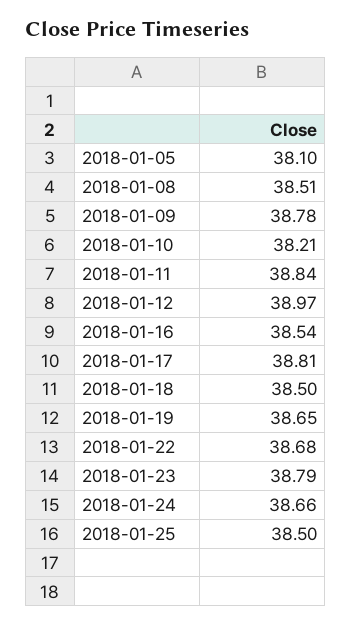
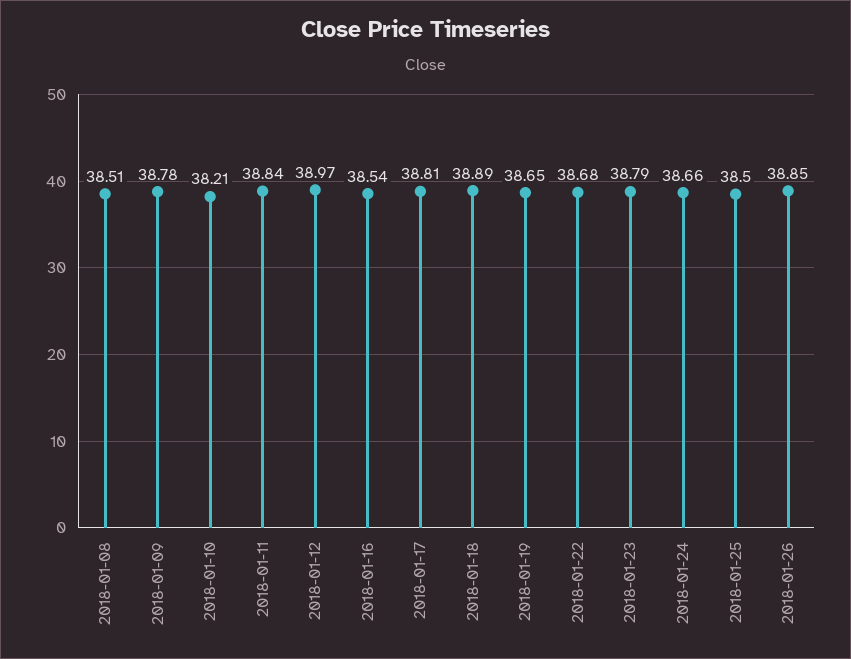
2018-01-05: 38.1 -> none
2018-01-18: 38.5 -> 38.89
2018-01-26: none -> 38.85

